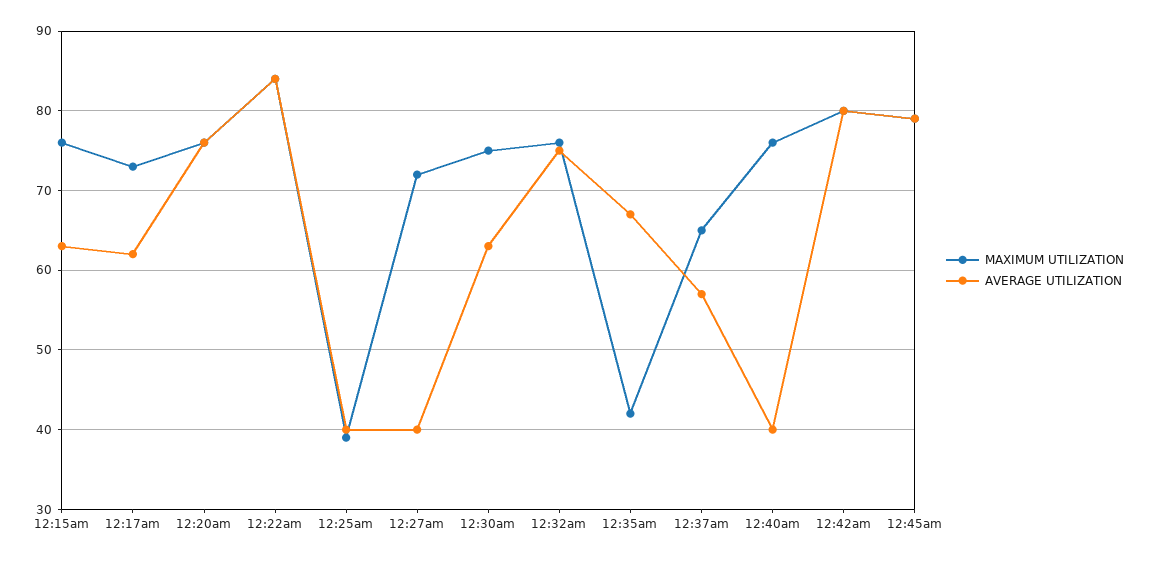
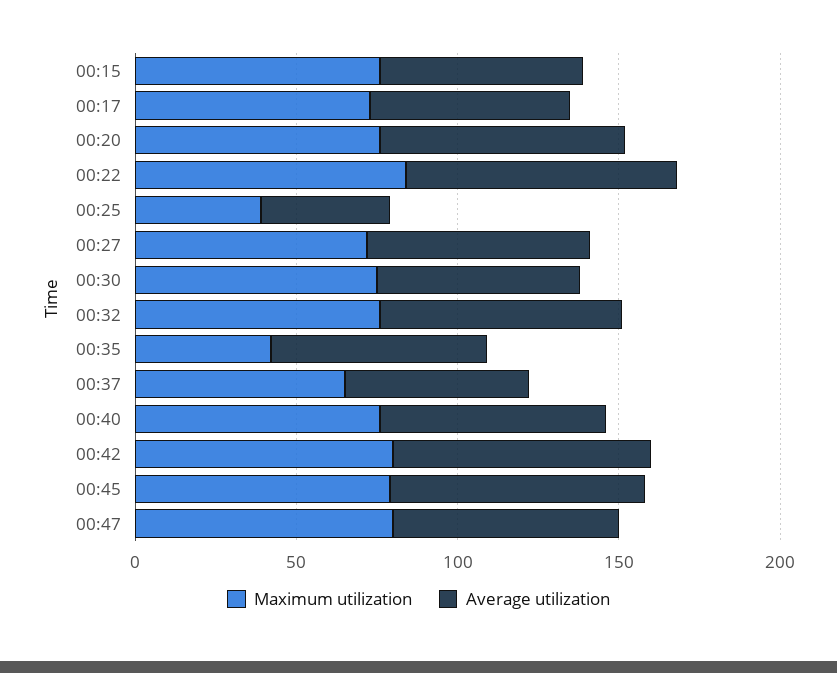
AVERAGE UTILIZATION, 12:27am: 40 -> 70
AVERAGE UTILIZATION, 12:40am: 40 -> 70
MAXIMUM UTILIZATION, 00:47: none -> 80
AVERAGE UTILIZATION, 00:47: none -> 70

